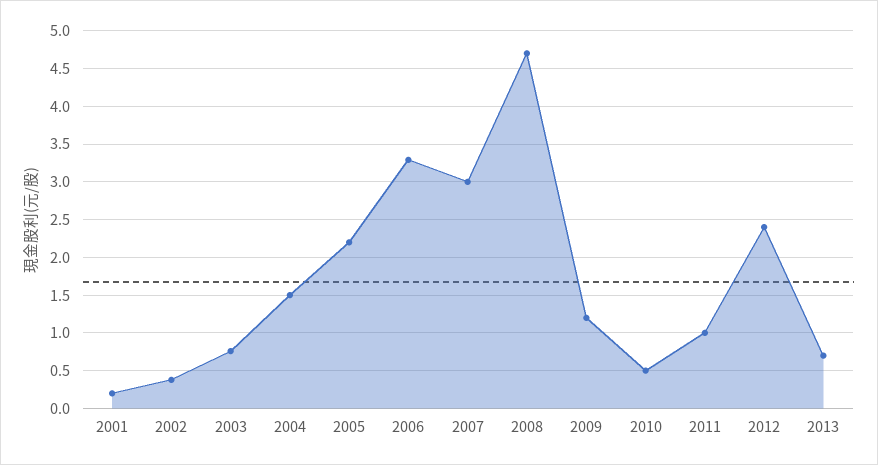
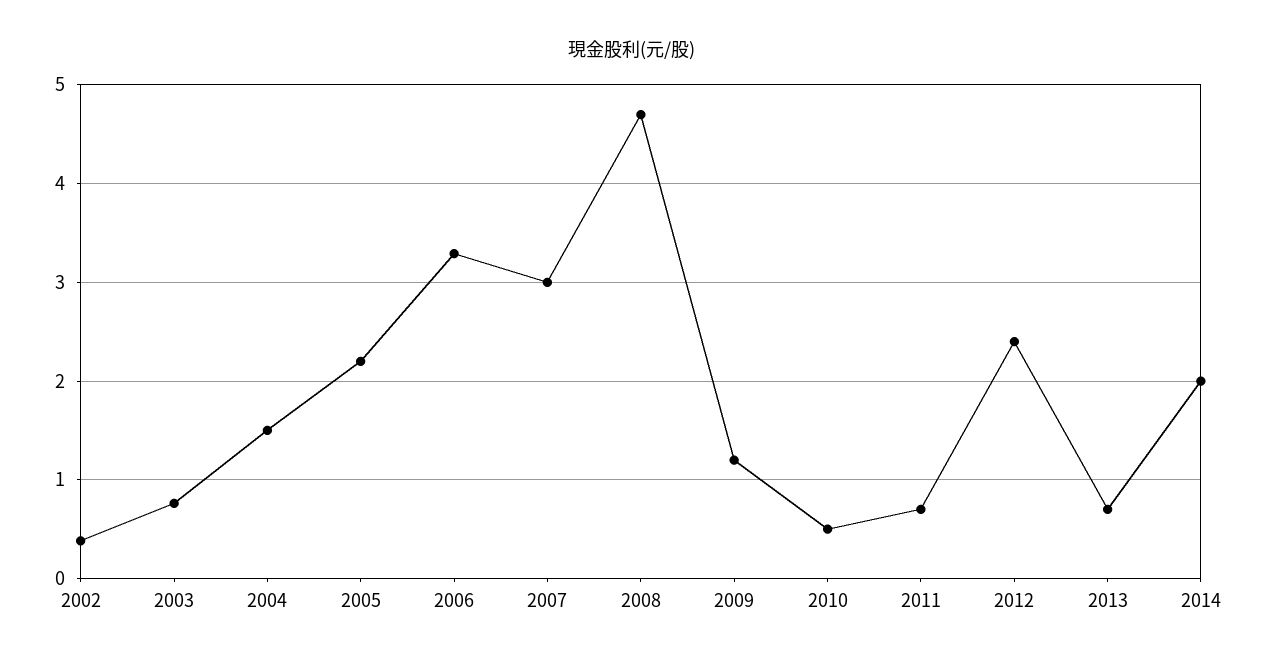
2001: 0.2 -> none
2011: 1 -> 0.7
2014: none -> 2

